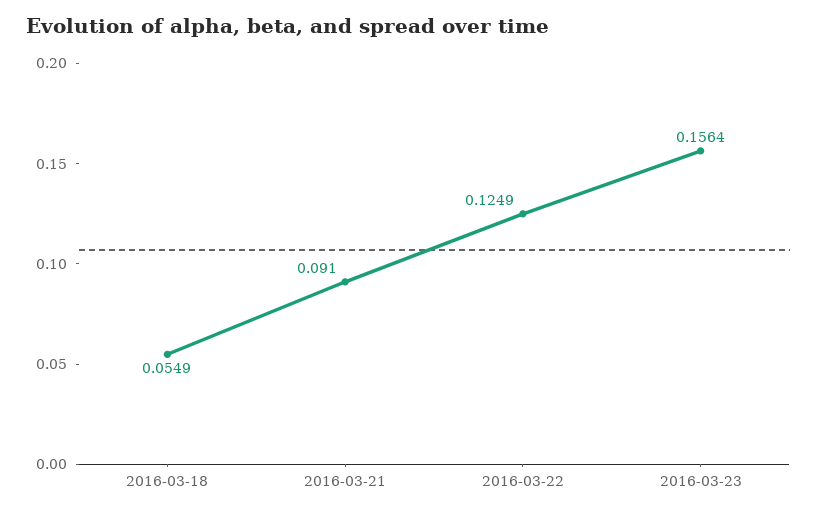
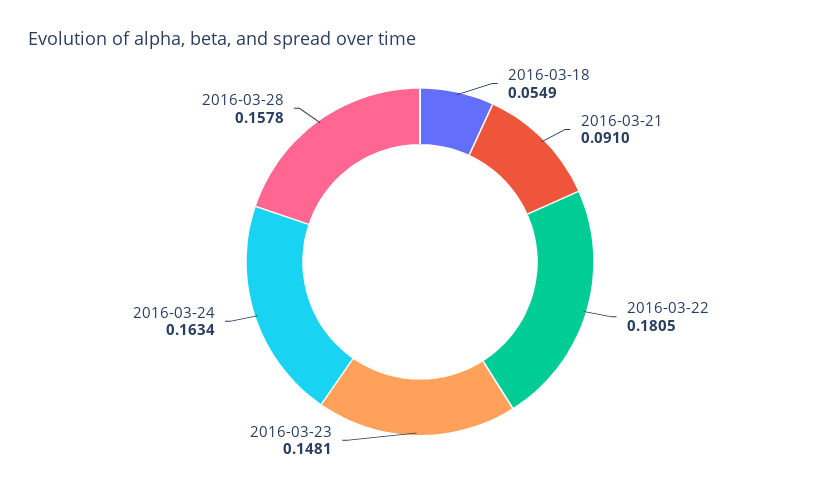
2016-03-22: 0.1249 -> 0.1805
2016-03-23: 0.1564 -> 0.1481
2016-03-24: none -> 0.1634
2016-03-28: none -> 0.1578

